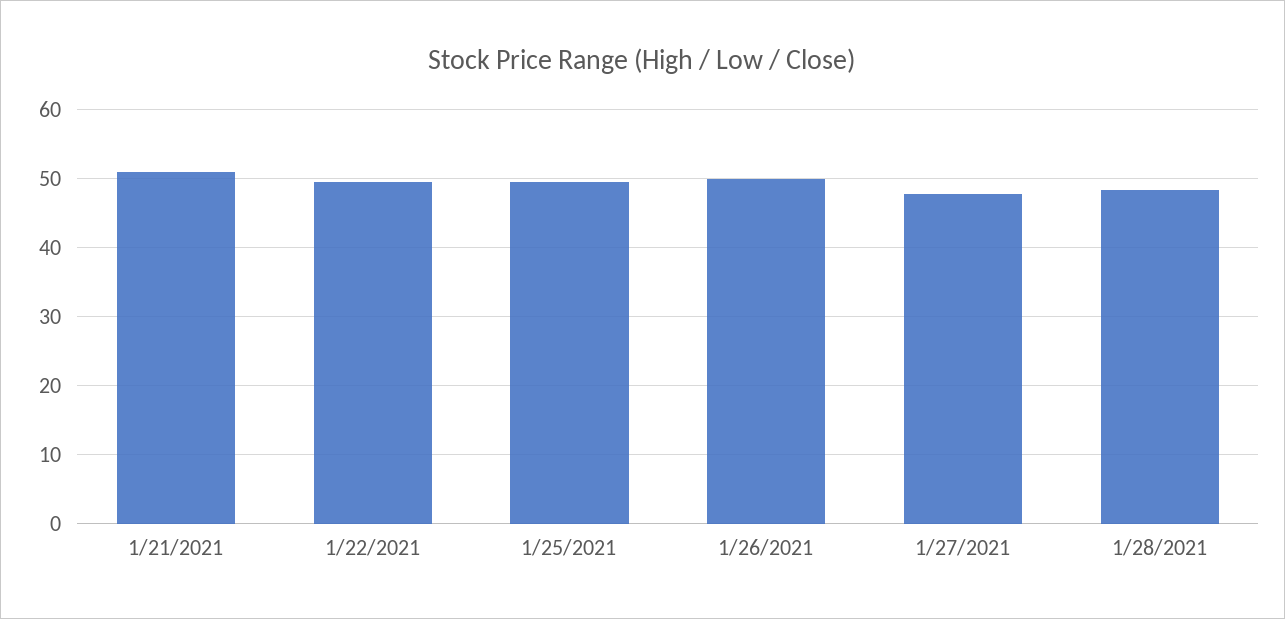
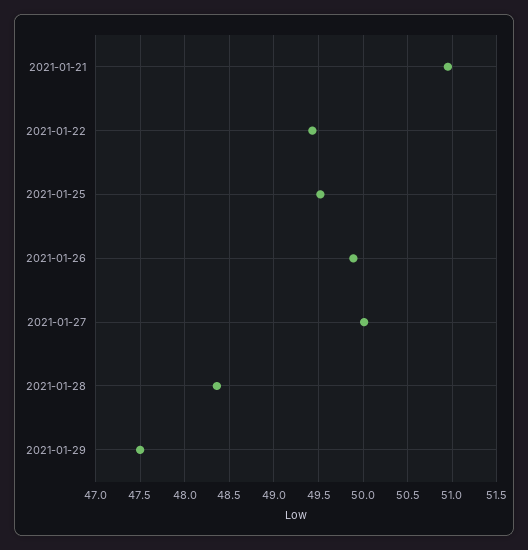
1/27/2021: 48 -> 50
2021-01-29: none -> 47.5

